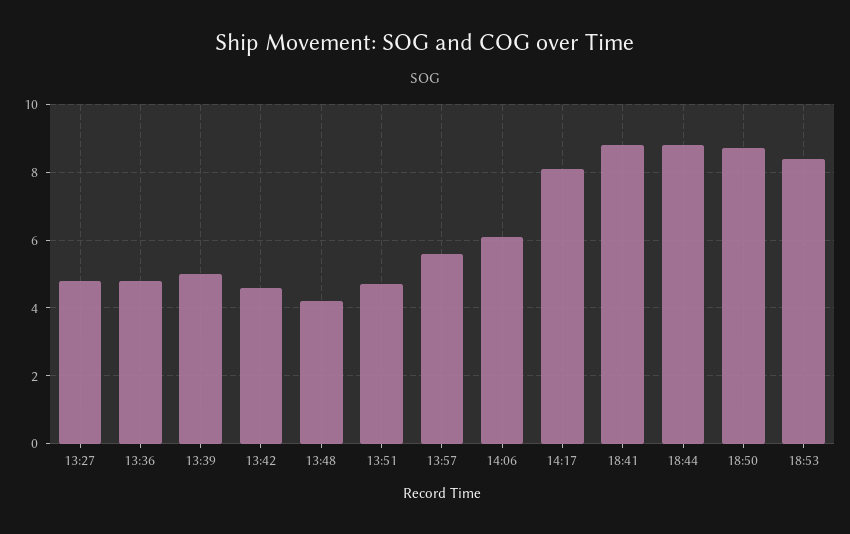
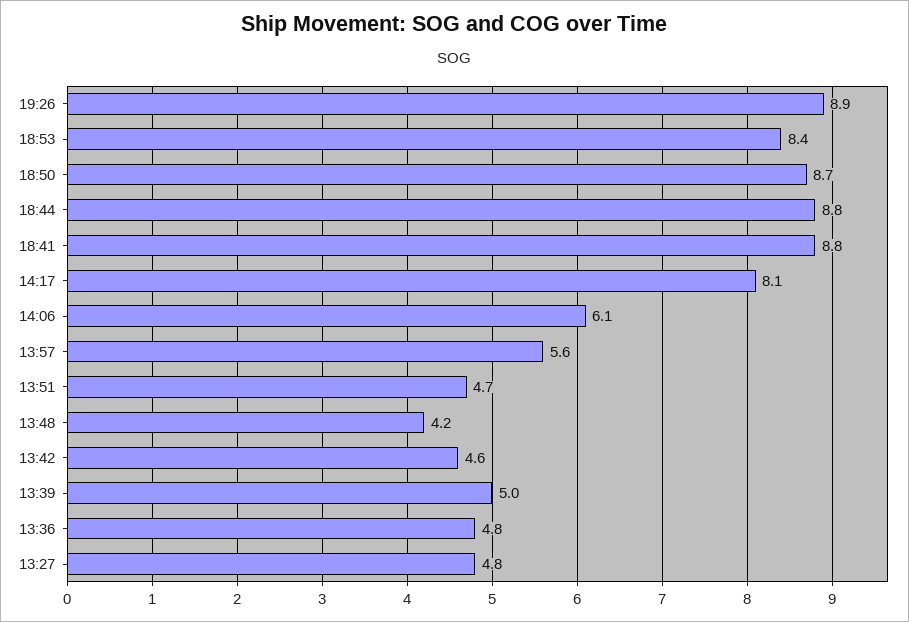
19:26: none -> 8.9

